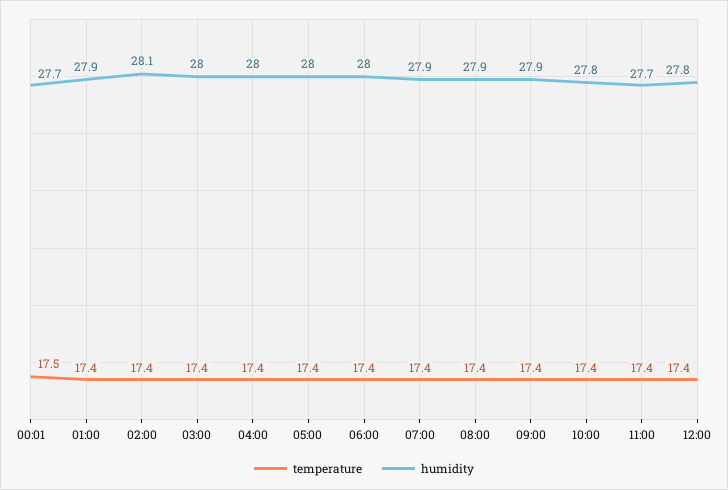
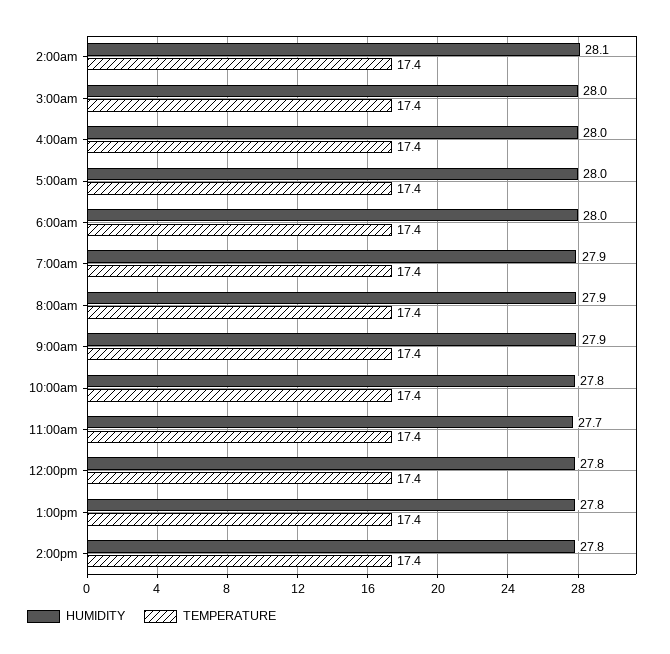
temperature, 00:01: 17.5 -> none
humidity, 00:01: 27.7 -> none
temperature, 01:00: 17.4 -> none
humidity, 01:00: 27.9 -> none
humidity, 1:00pm: none -> 27.8
temperature, 1:00pm: none -> 17.4
humidity, 2:00pm: none -> 27.8
temperature, 2:00pm: none -> 17.4

